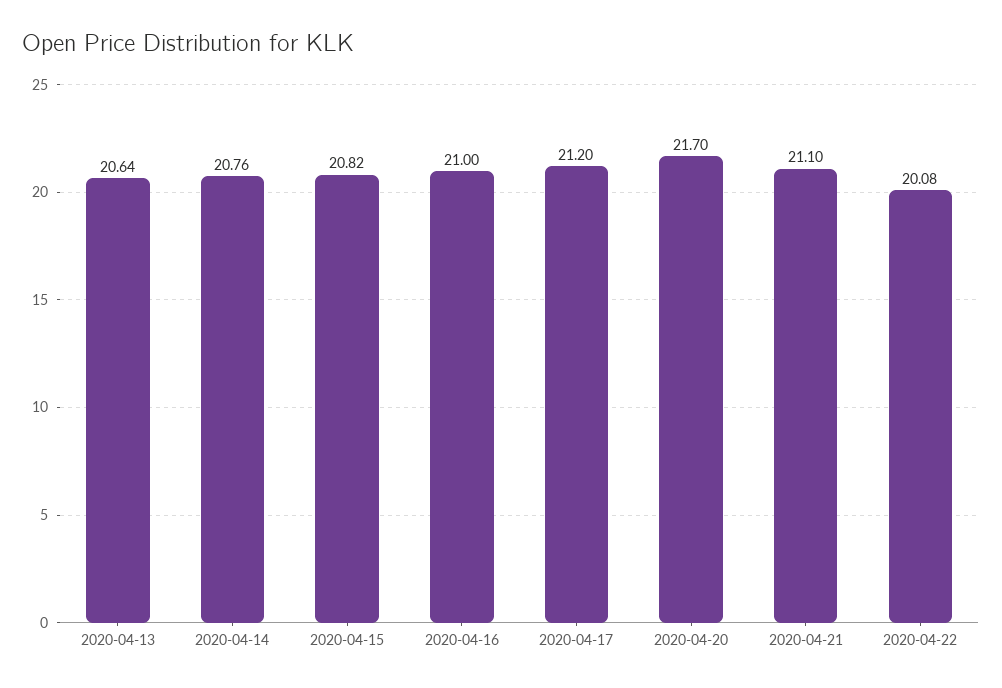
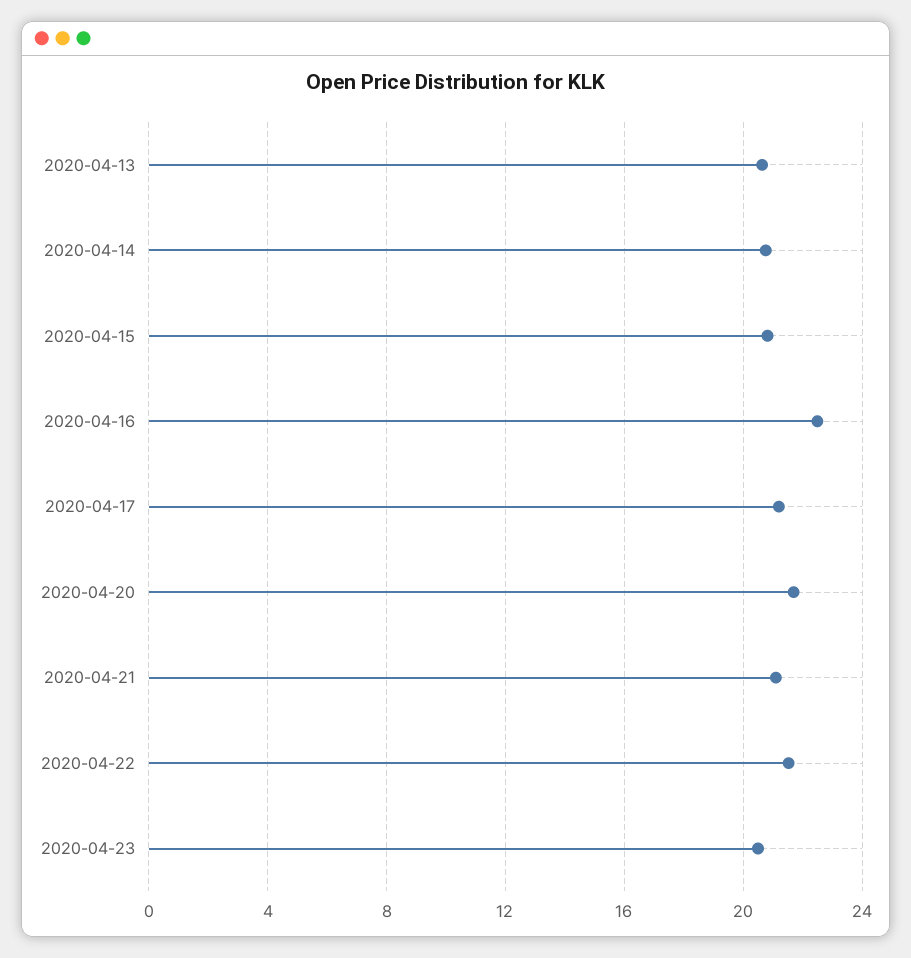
2020-04-16: 21 -> 22.5
2020-04-22: 20.08 -> 21.5
2020-04-23: none -> 20.5

